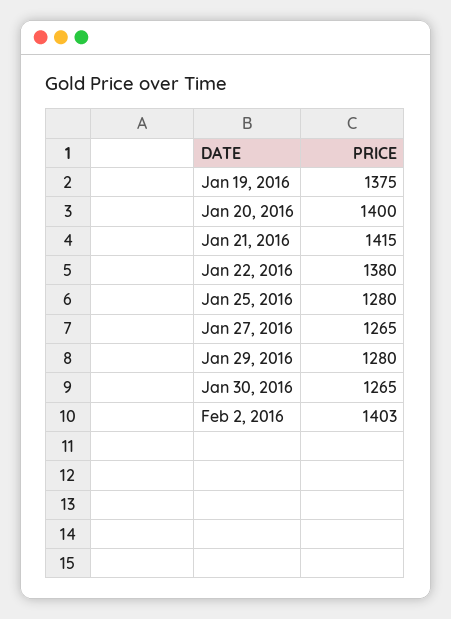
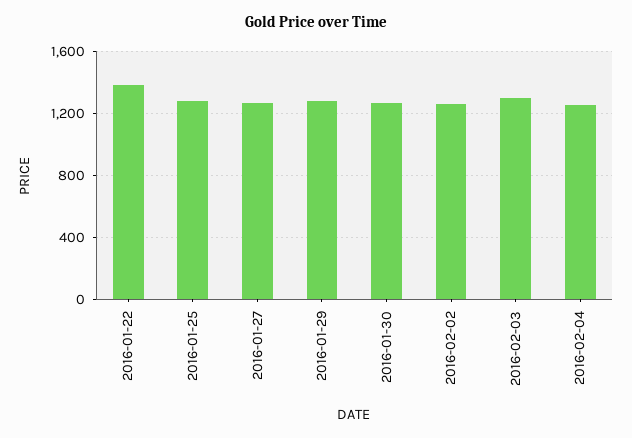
Jan 19, 2016: 1375 -> none
Jan 20, 2016: 1400 -> none
Jan 21, 2016: 1415 -> none
Feb 2, 2016: 1403 -> 1250
2016-02-03: none -> 1300
2016-02-04: none -> 1250

